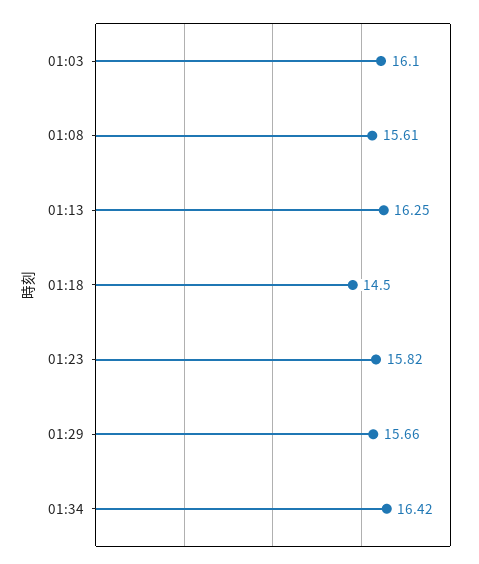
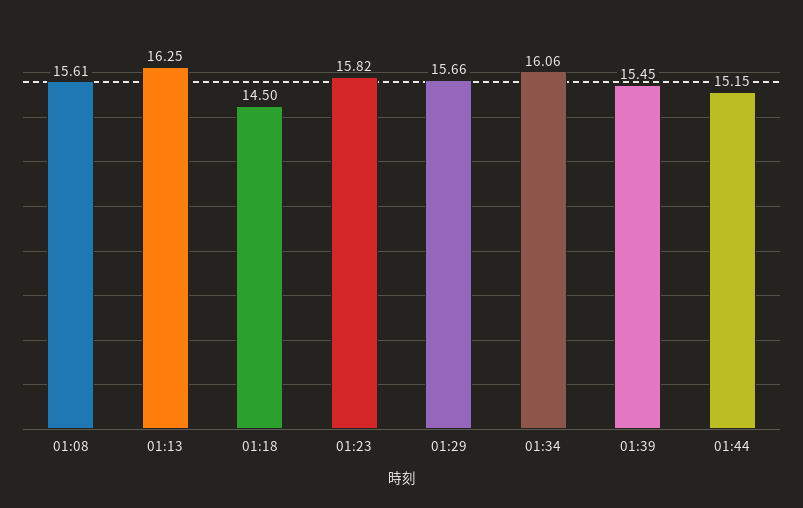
01:03: 16.1 -> none
01:34: 16.42 -> 16.06
01:39: none -> 15.45
01:44: none -> 15.15

